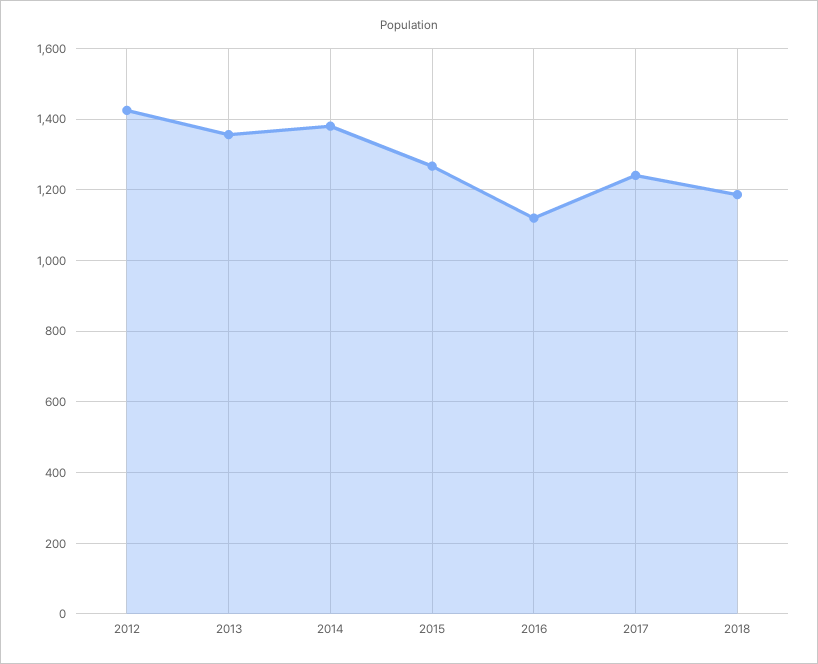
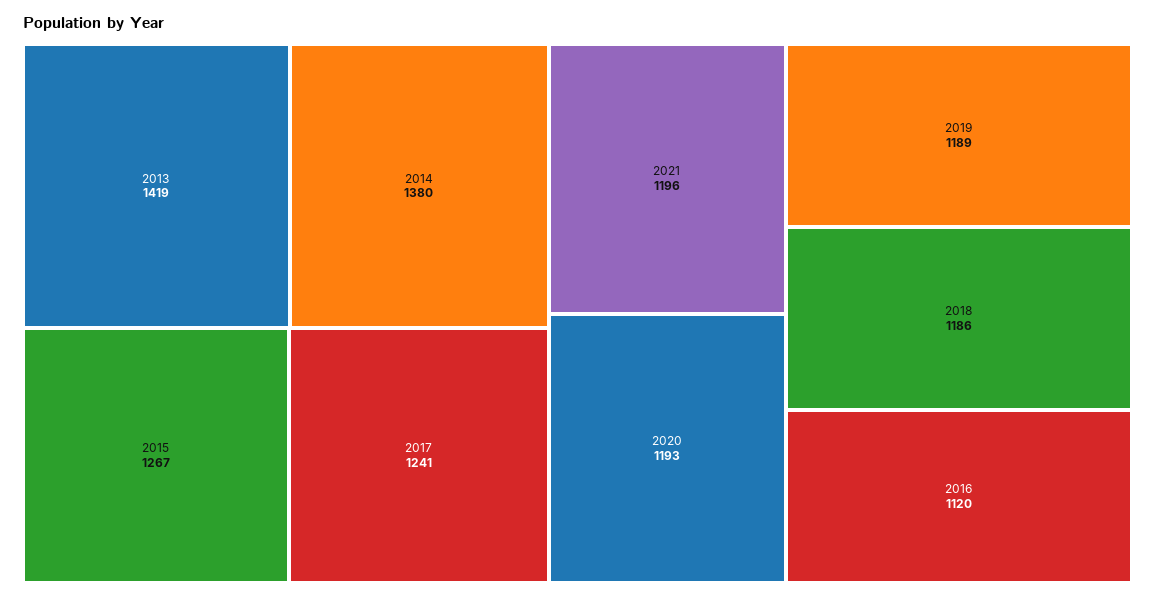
2012: 1420 -> none
2013: 1360 -> 1419
2021: none -> 1196
2020: none -> 1193
2019: none -> 1189

